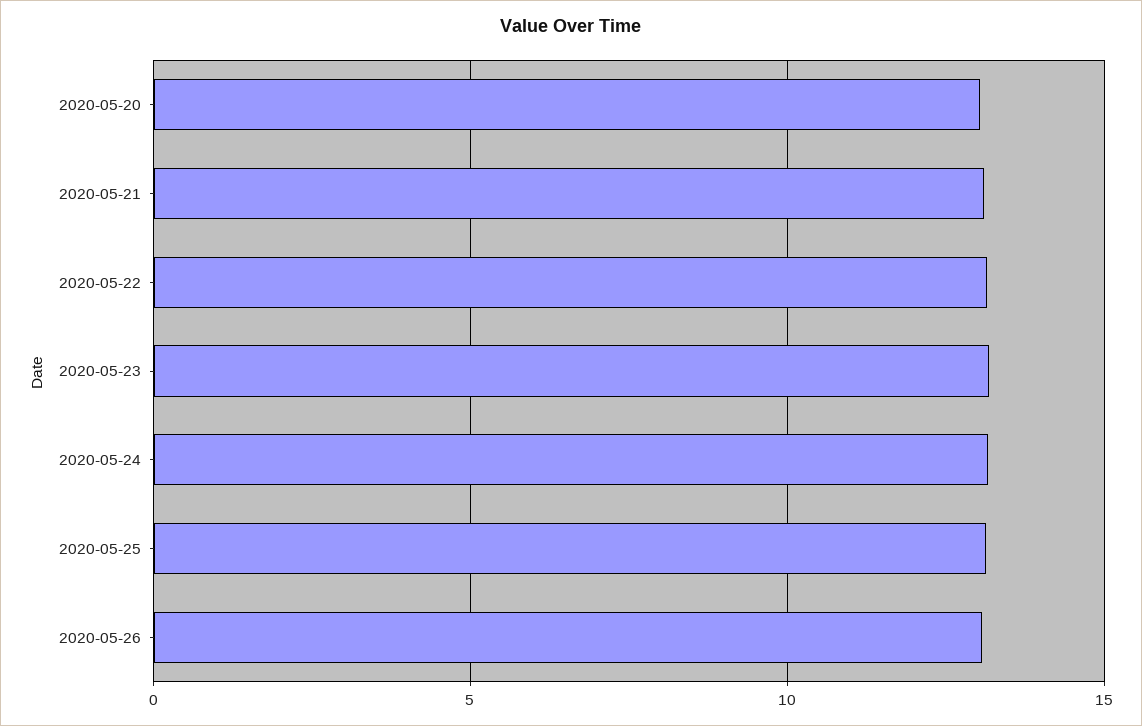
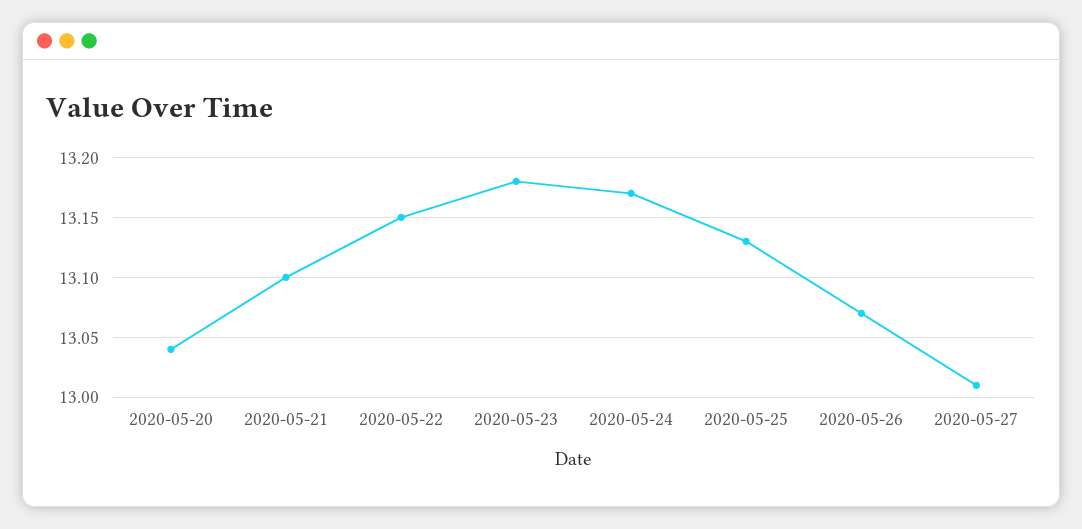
2020-05-27: none -> 13.01

